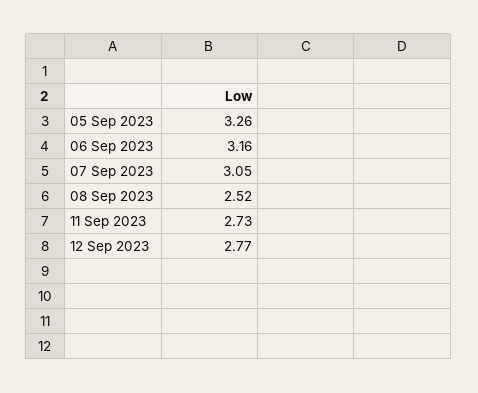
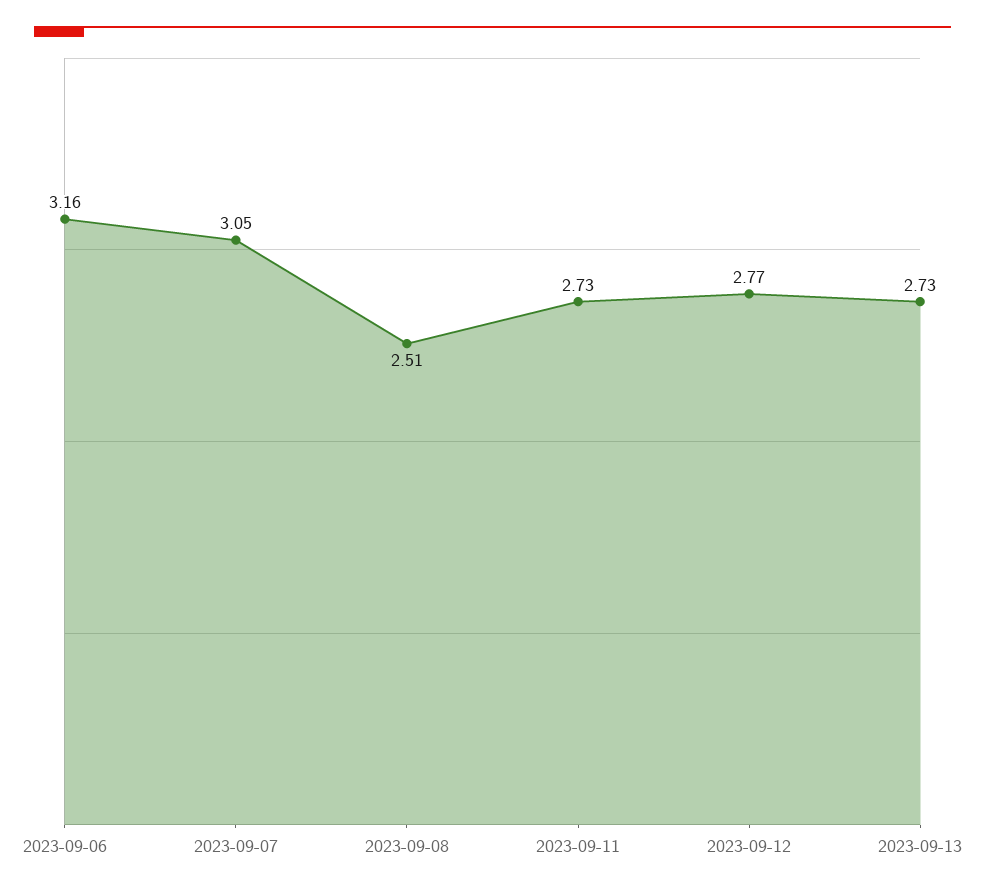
05 Sep 2023: 3.26 -> none
08 Sep 2023: 2.52 -> 2.51
2023-09-13: none -> 2.73

